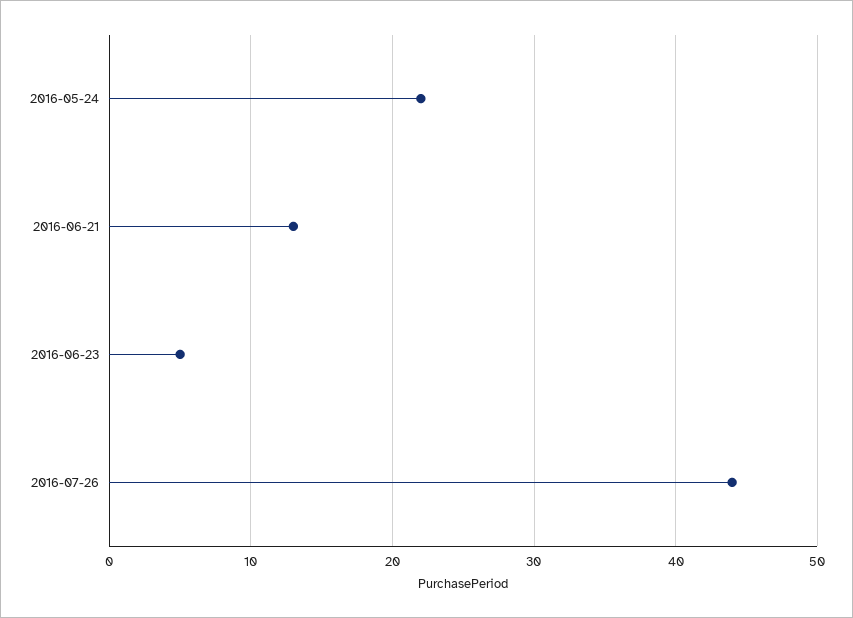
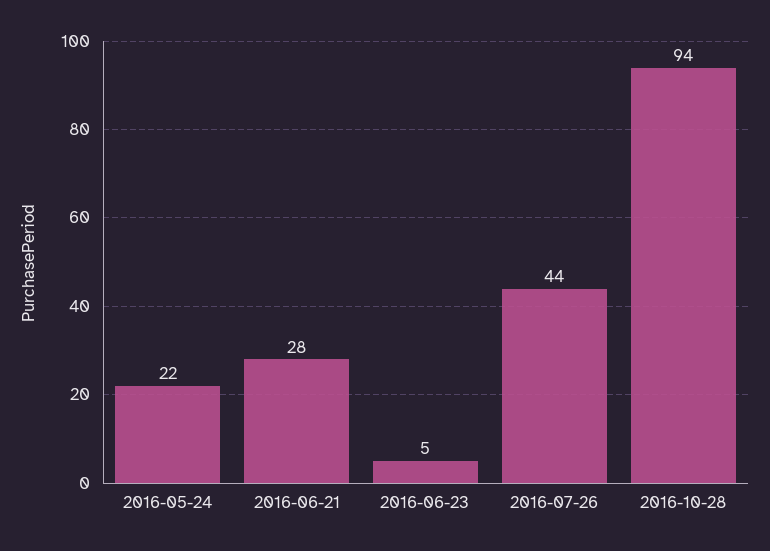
2016-06-21: 13 -> 28
2016-10-28: none -> 94

